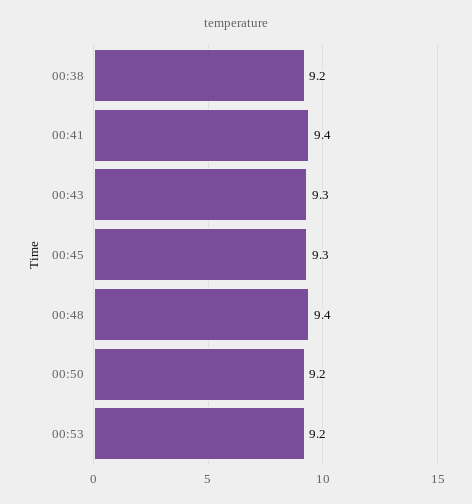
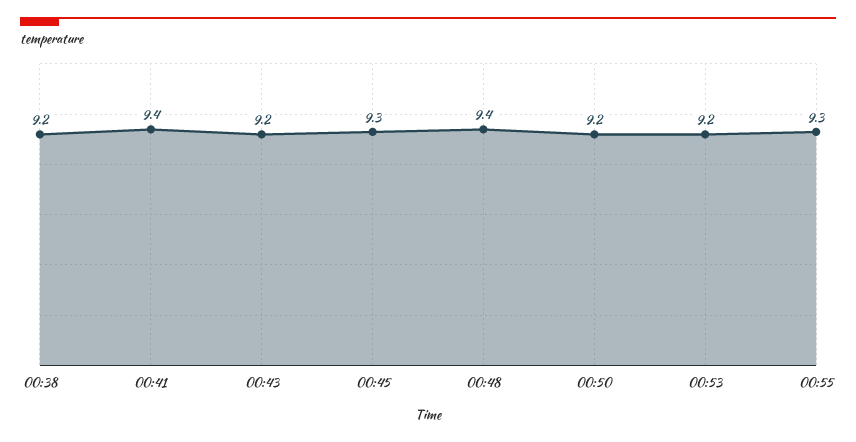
00:43: 9.3 -> 9.2
00:55: none -> 9.3

